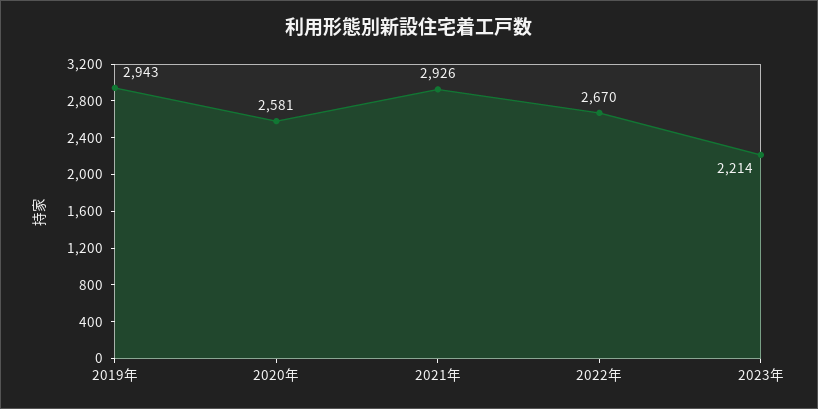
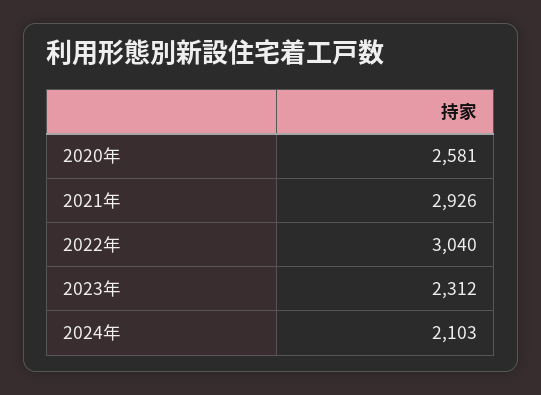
2019年: 2943 -> none
2022年: 2670 -> 3040
2023年: 2214 -> 2312
2024年: none -> 2103

